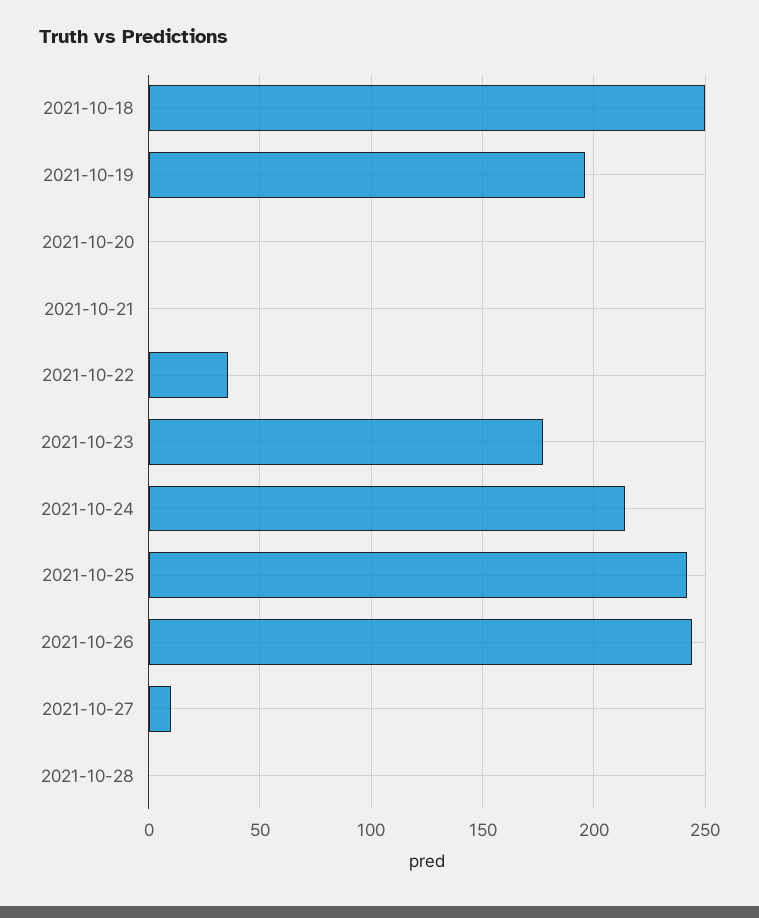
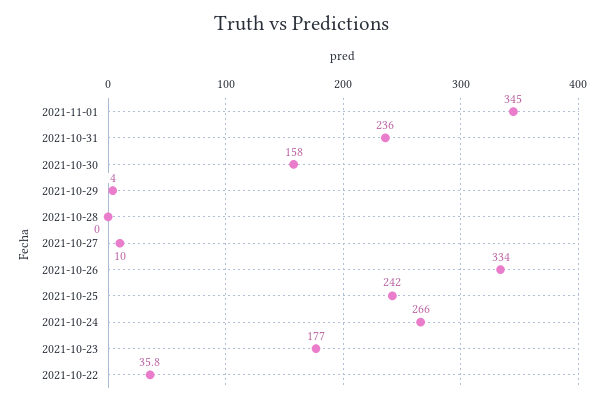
2021-10-18: 250 -> none
2021-10-19: 195 -> none
2021-10-20: 0 -> none
2021-10-21: 0 -> none
2021-10-24: 215 -> 266
2021-10-26: 245 -> 334
2021-11-01: none -> 345
2021-10-31: none -> 236
2021-10-30: none -> 158
2021-10-29: none -> 4

